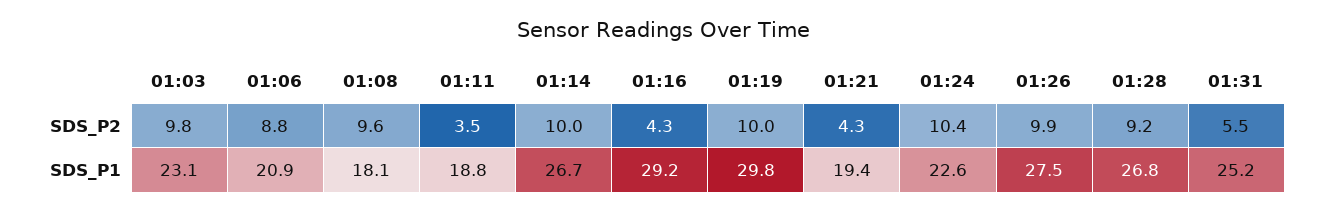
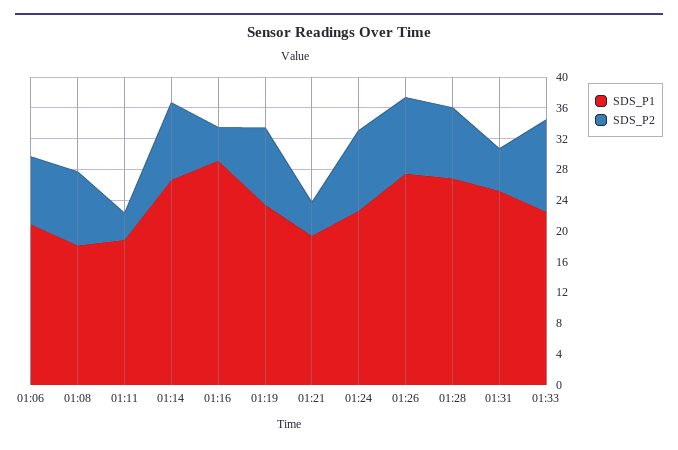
SDS_P2, 01:03: 9.8 -> none
SDS_P1, 01:03: 23.1 -> none
SDS_P1, 01:19: 29.8 -> 24
SDS_P1, 01:33: none -> 22
SDS_P2, 01:33: none -> 12

